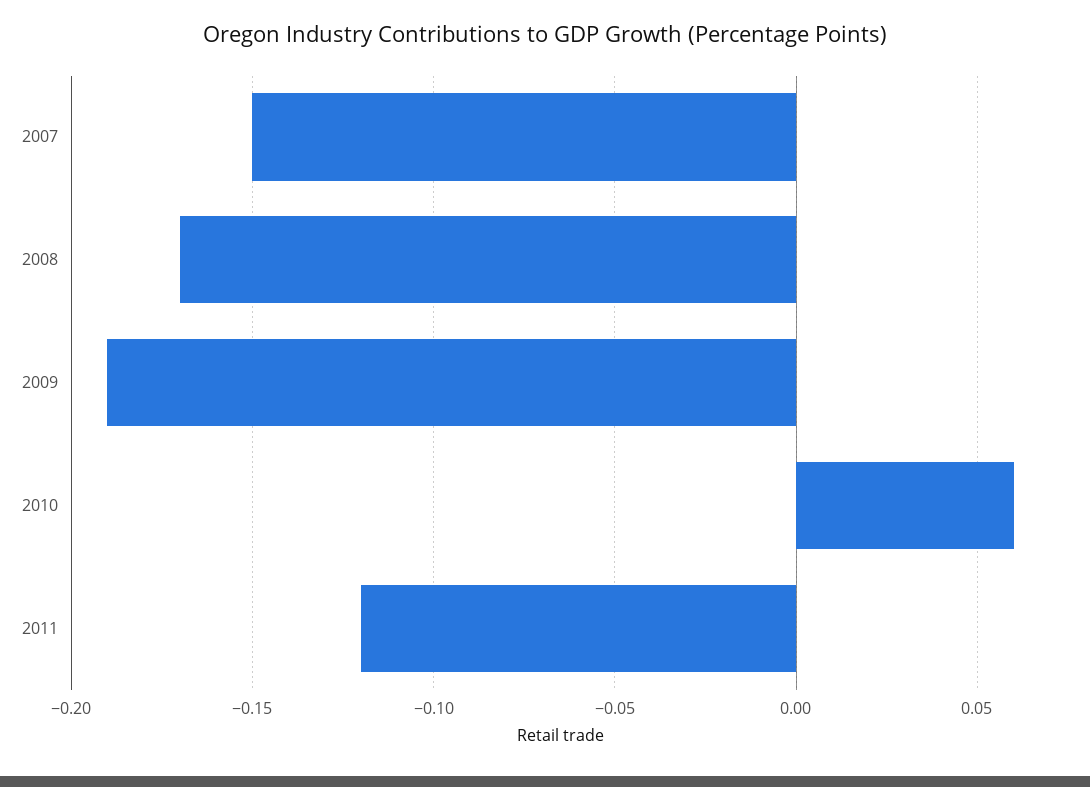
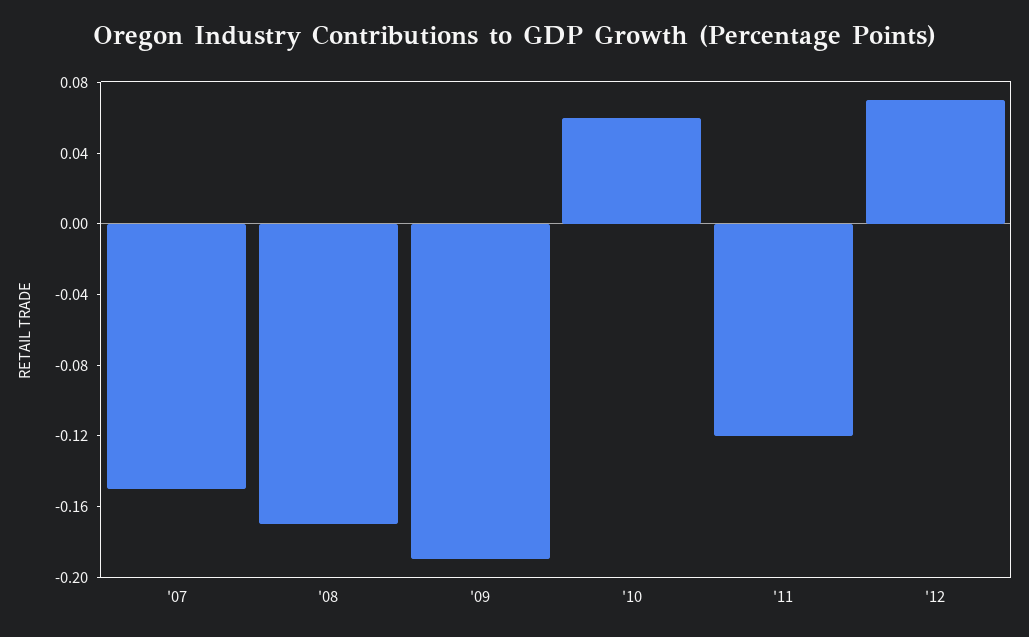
'12: none -> 0.07

